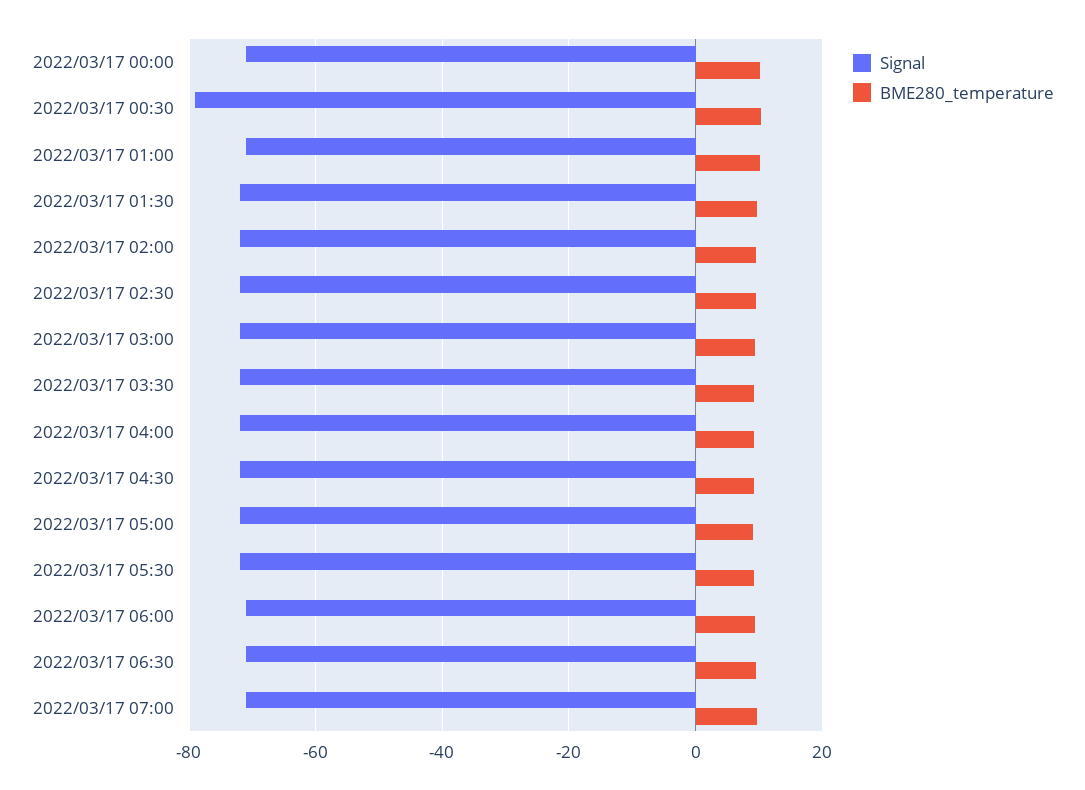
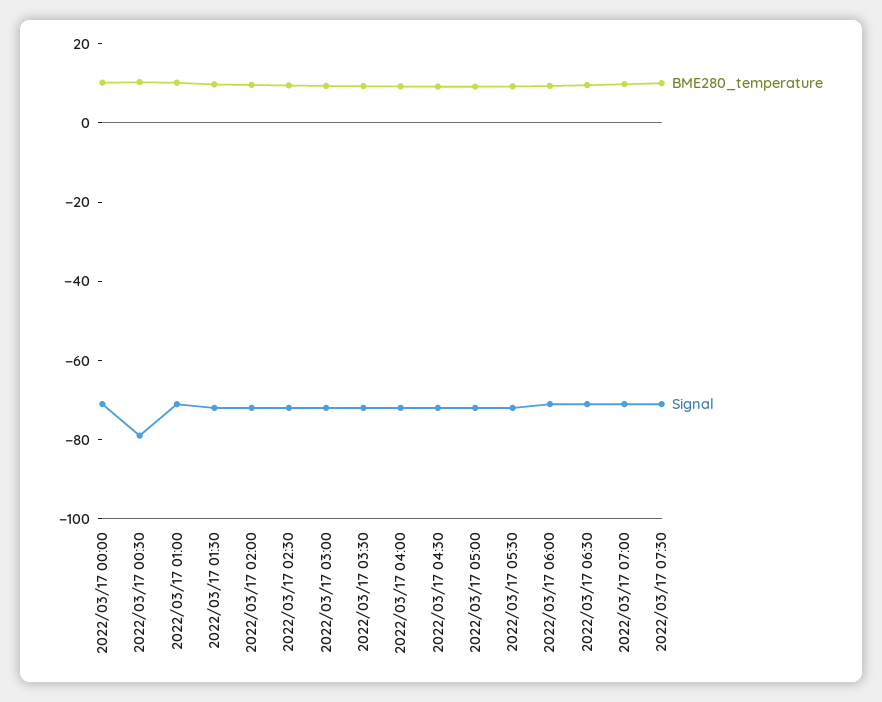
BME280_temperature, 2022/03/17 07:30: none -> 10
Signal, 2022/03/17 07:30: none -> -70

